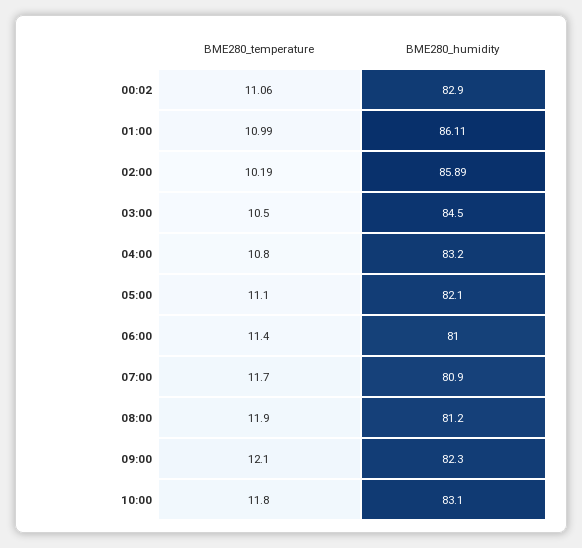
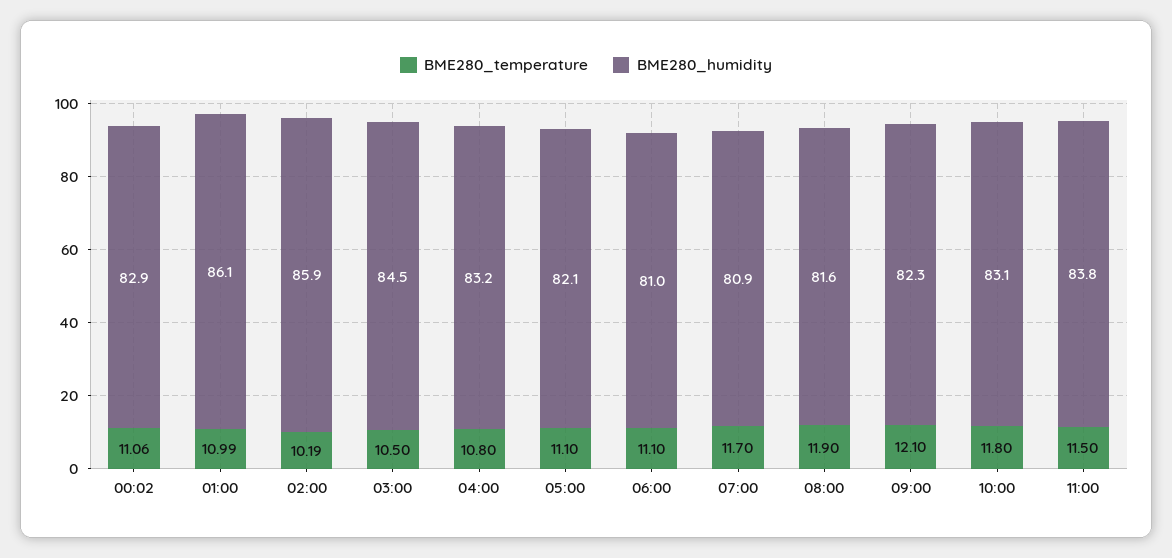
BME280_temperature, 06:00: 11.4 -> 11.1
BME280_humidity, 08:00: 81.2 -> 81.6
BME280_temperature, 11:00: none -> 11.5
BME280_humidity, 11:00: none -> 83.8

